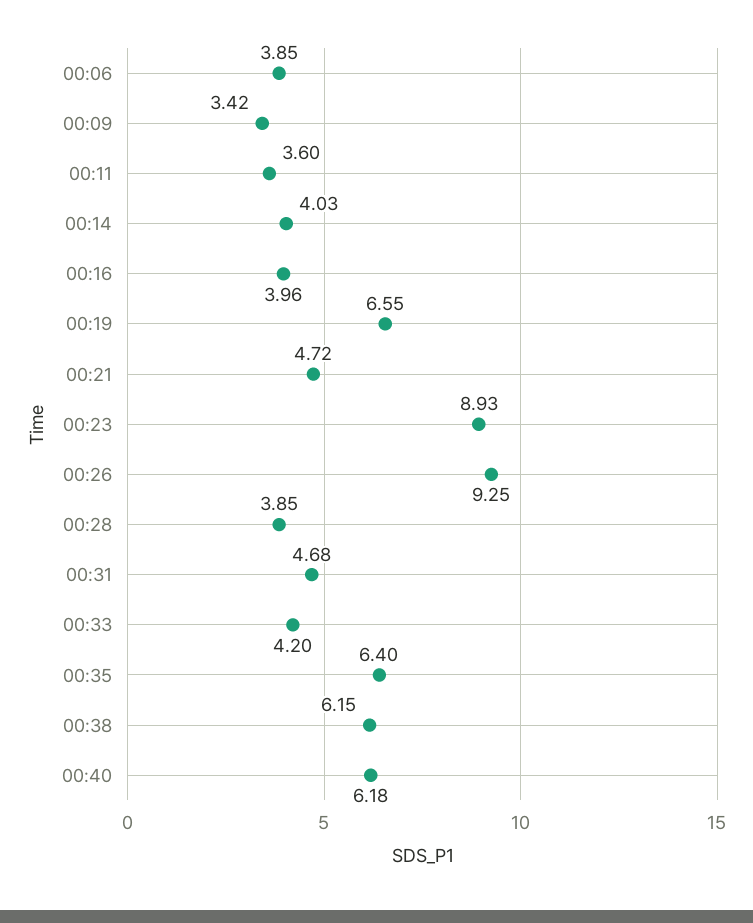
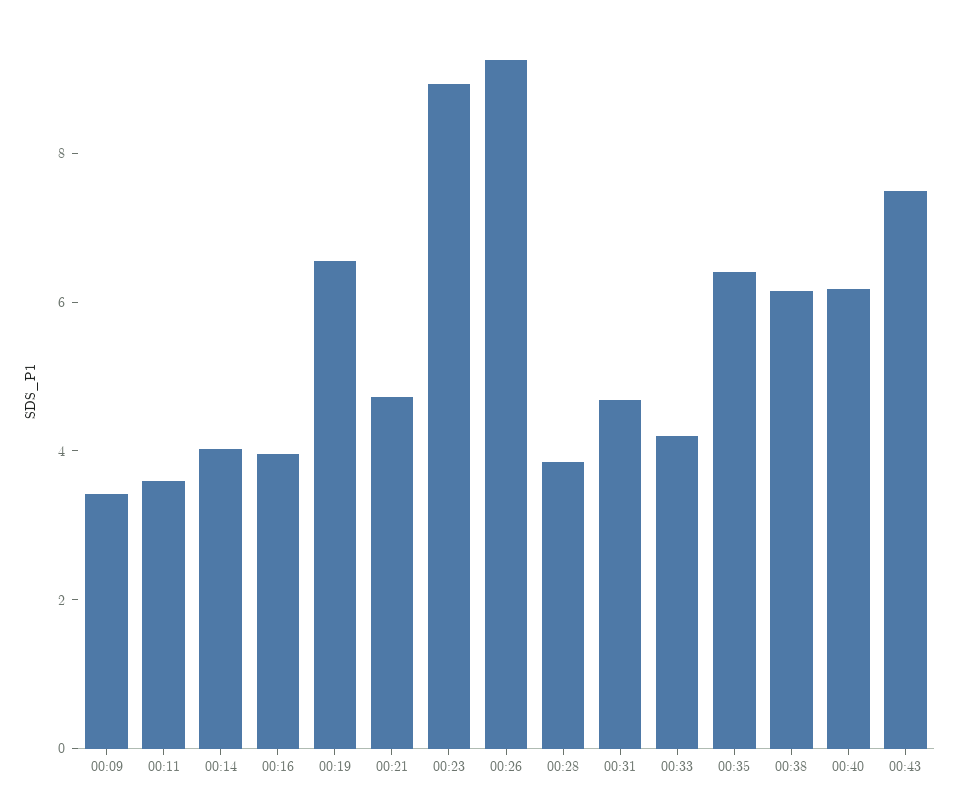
00:06: 3.85 -> none
00:43: none -> 7.5

